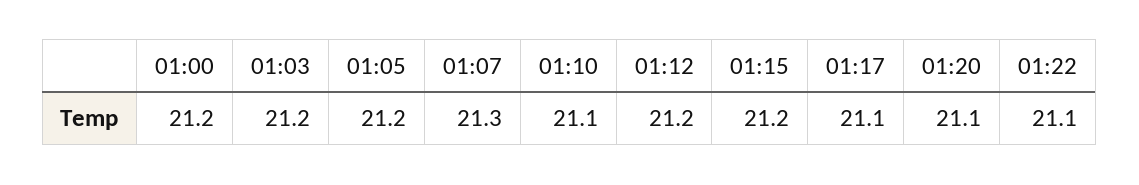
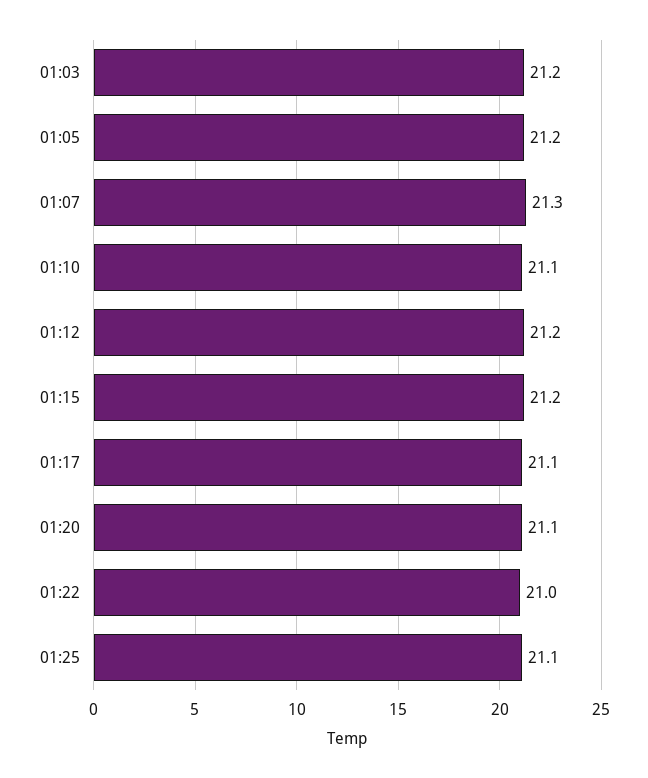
01:00: 21.2 -> none
01:22: 21.1 -> 21
01:25: none -> 21.1

